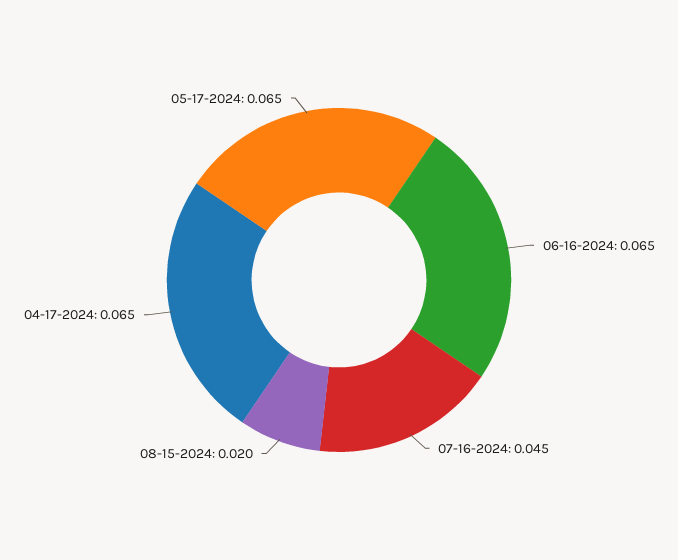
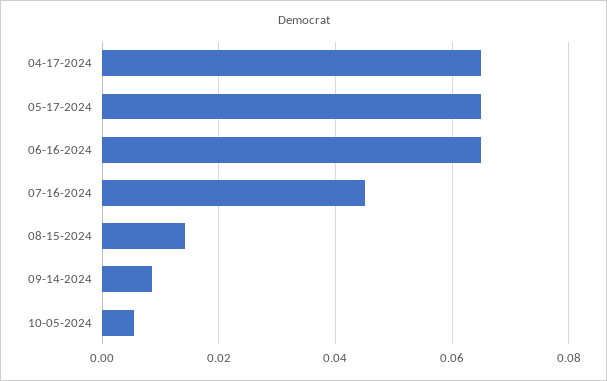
08-15-2024: 0.02 -> 0.014
09-14-2024: none -> 0.008
10-05-2024: none -> 0.006

